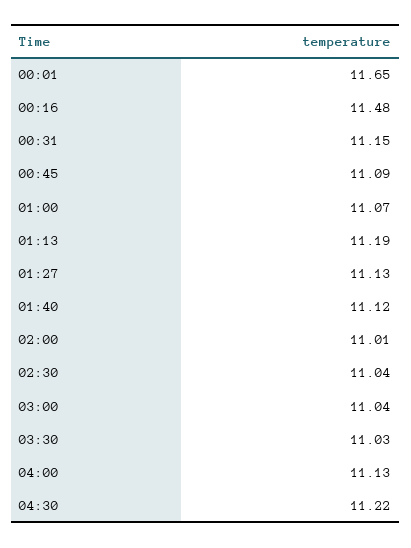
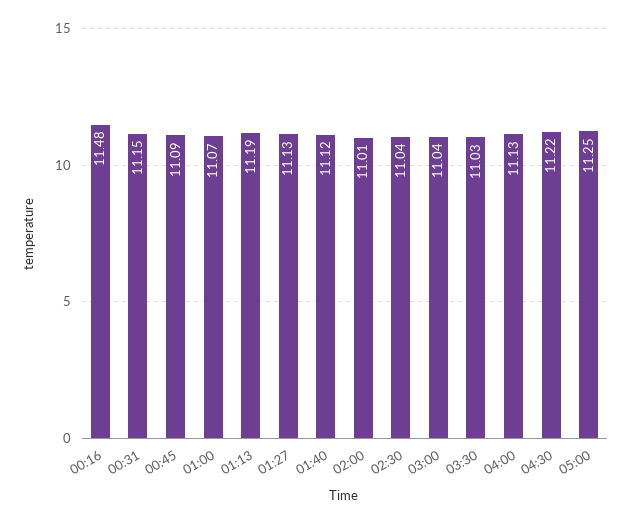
00:01: 11.65 -> none
05:00: none -> 11.25

